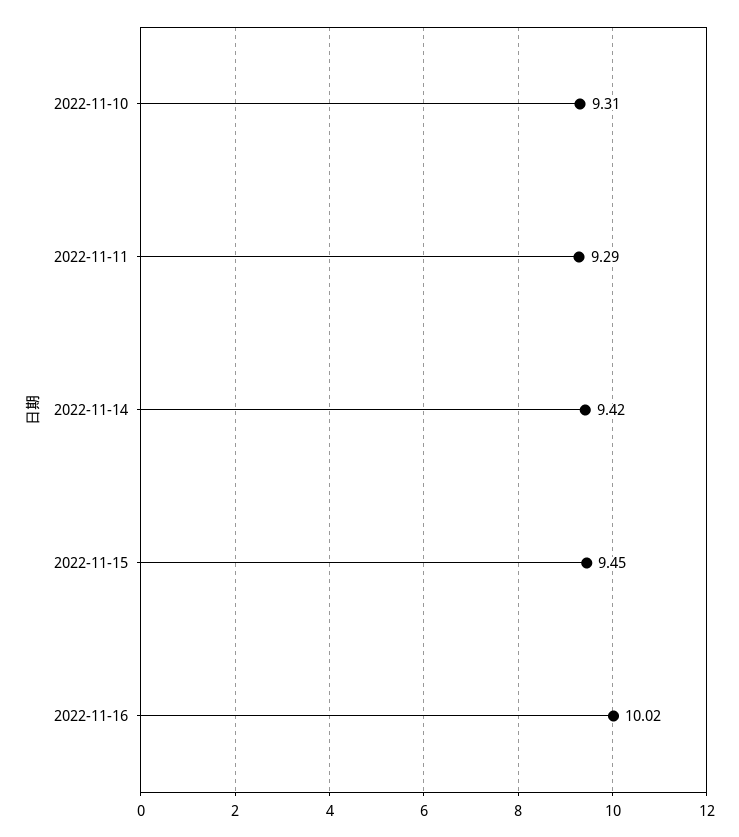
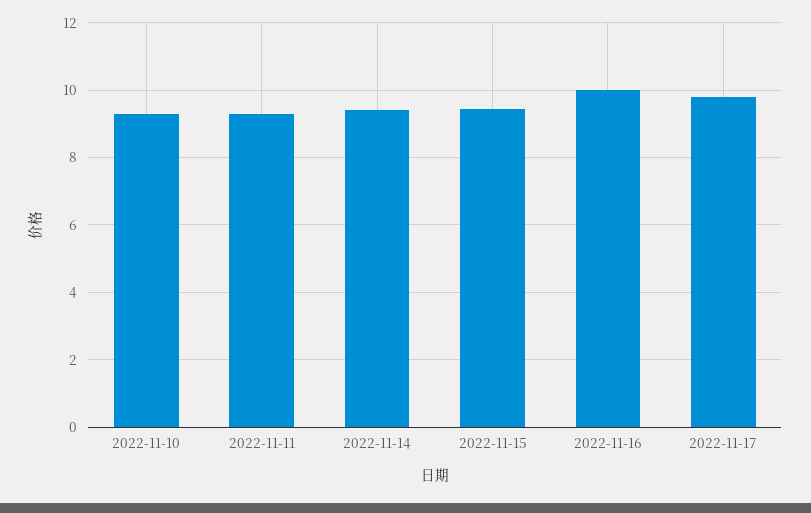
2022-11-17: none -> 9.8

